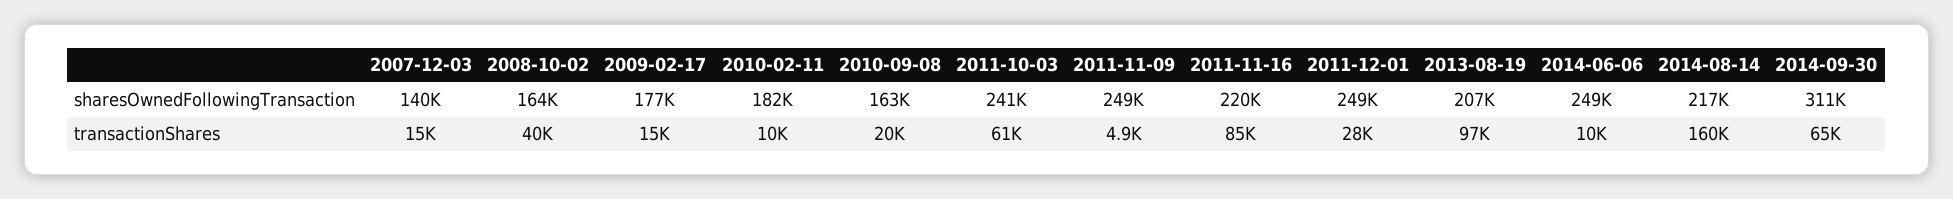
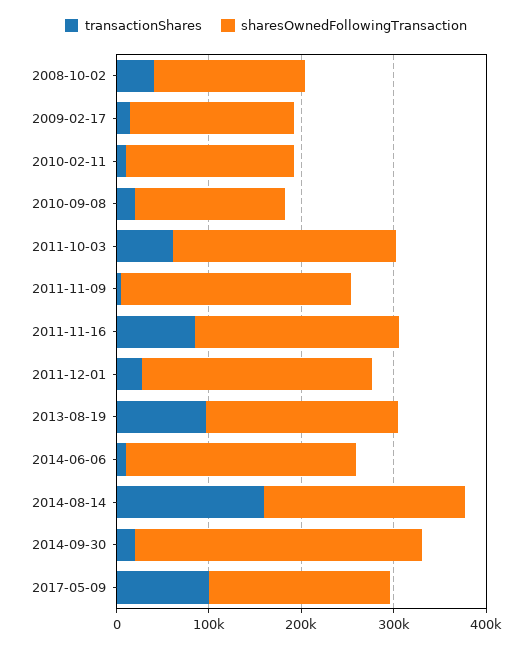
sharesOwnedFollowingTransaction, 2007-12-03: 140000 -> none
transactionShares, 2007-12-03: 15000 -> none
transactionShares, 2014-09-30: 65000 -> 20000
transactionShares, 2017-05-09: none -> 100000
sharesOwnedFollowingTransaction, 2017-05-09: none -> 200000

